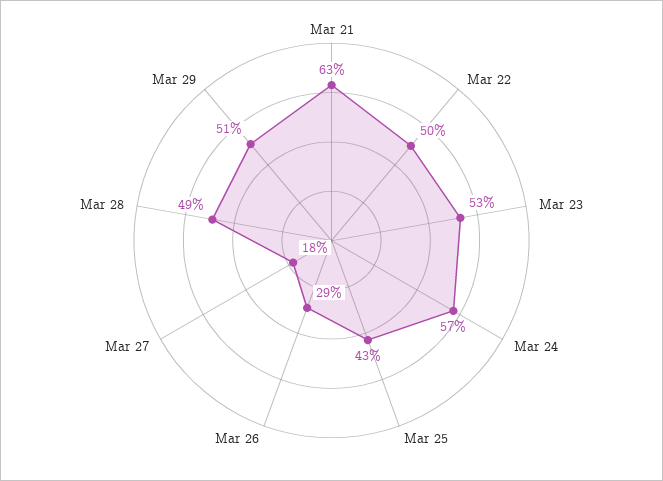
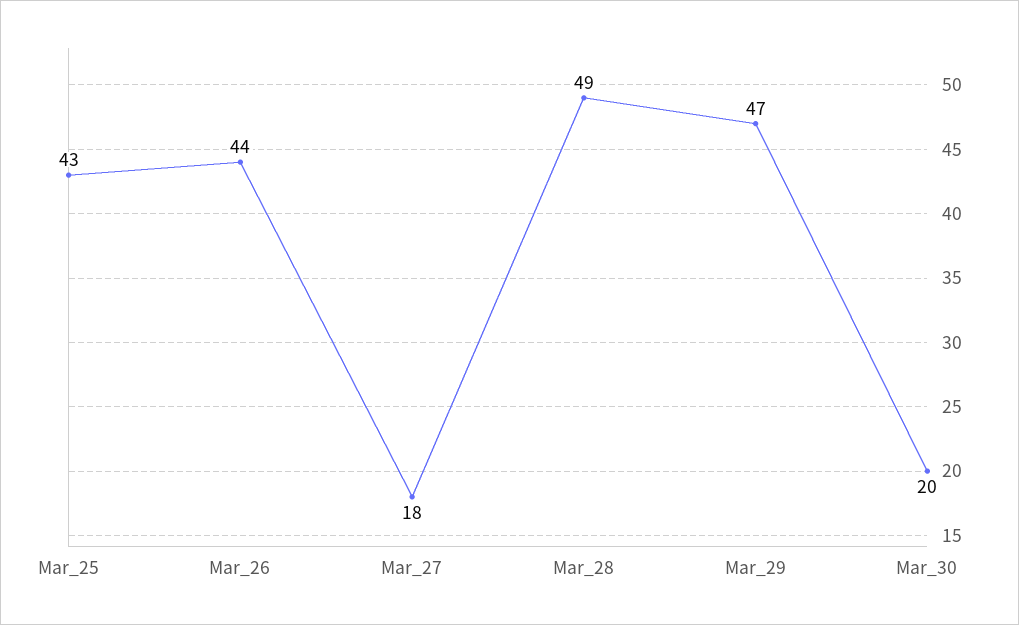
Mar 21: 63 -> none
Mar 22: 50 -> none
Mar 23: 53 -> none
Mar 24: 57 -> none
Mar 26: 29 -> 44
Mar 29: 51 -> 47
Mar_30: none -> 20

